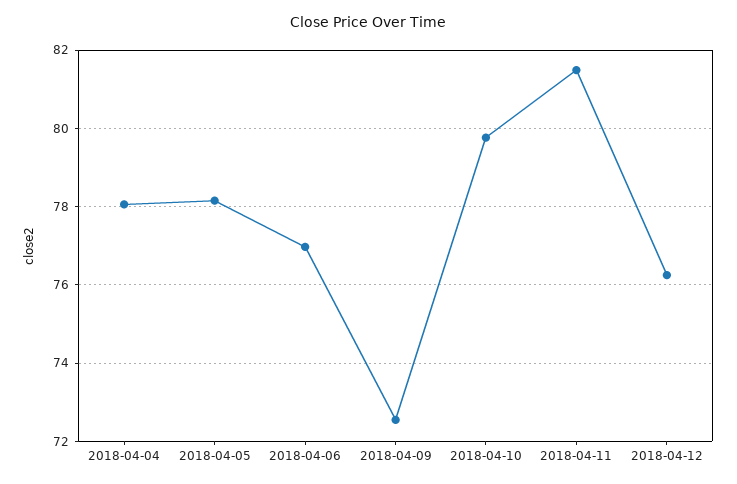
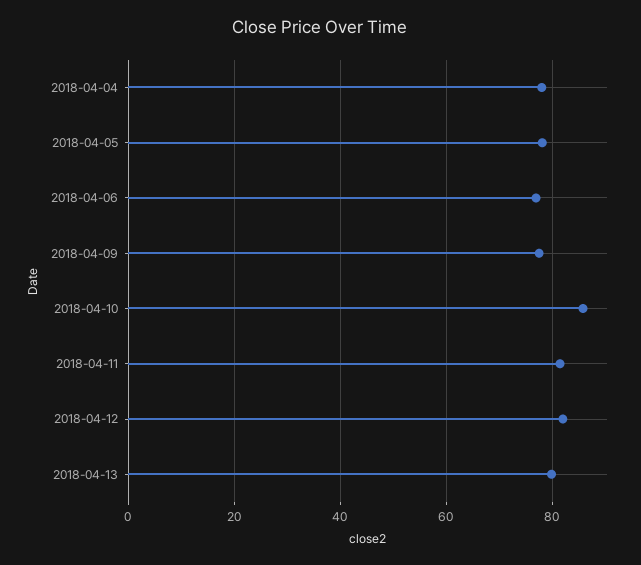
2018-04-09: 72.6 -> 78
2018-04-10: 79.8 -> 86
2018-04-12: 76.2 -> 82
2018-04-13: none -> 80

